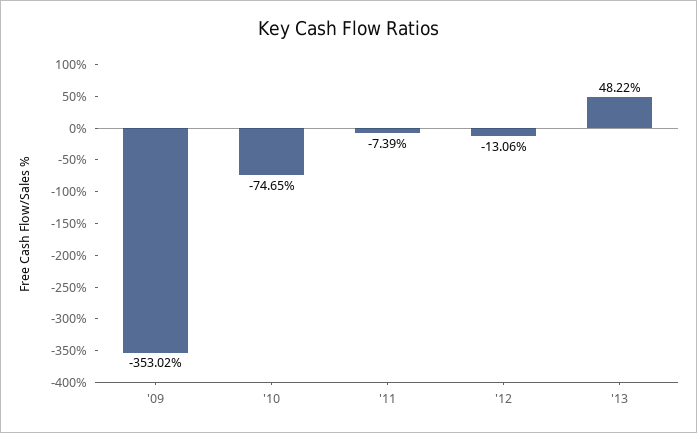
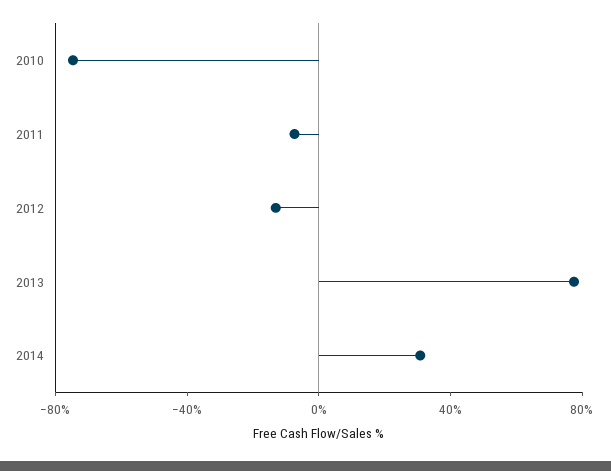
'09: -353.02 -> none
'13: 48.22 -> 80
2014: none -> 30

